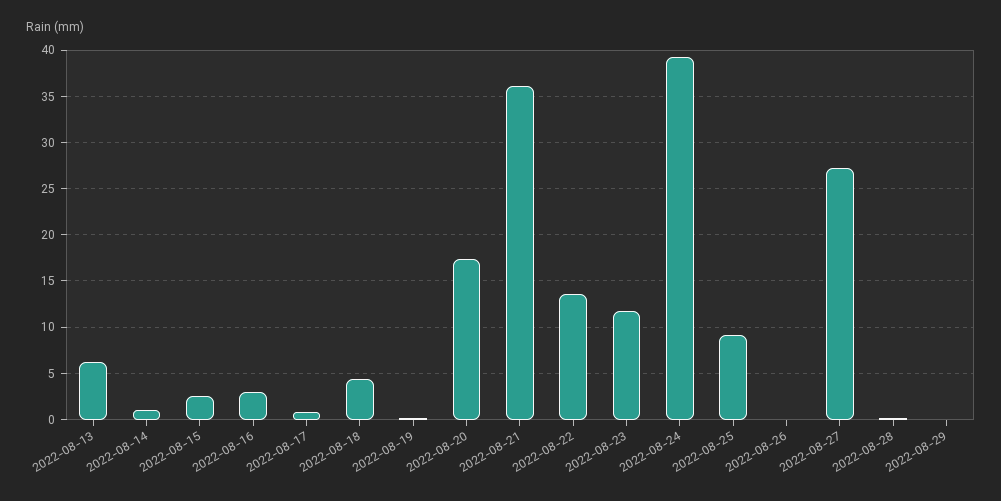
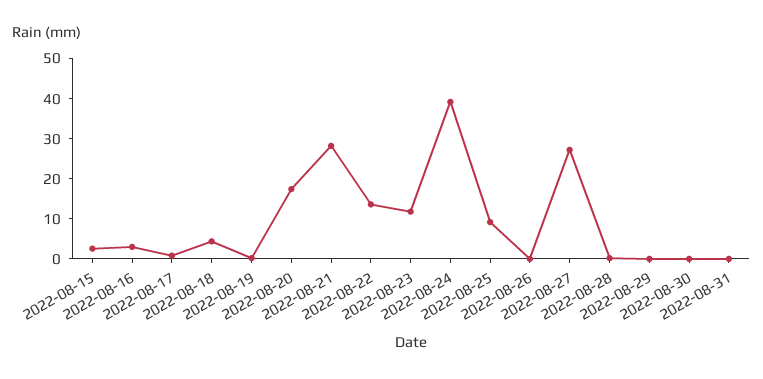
2022-08-13: 6 -> none
2022-08-14: 1 -> none
2022-08-21: 36 -> 28
2022-08-30: none -> 0
2022-08-31: none -> 0

